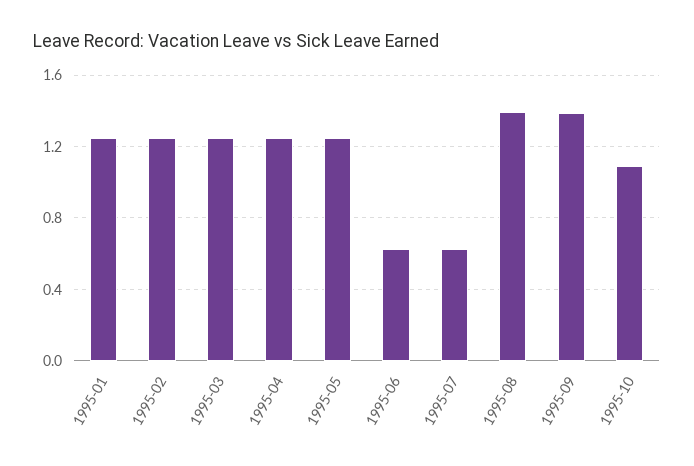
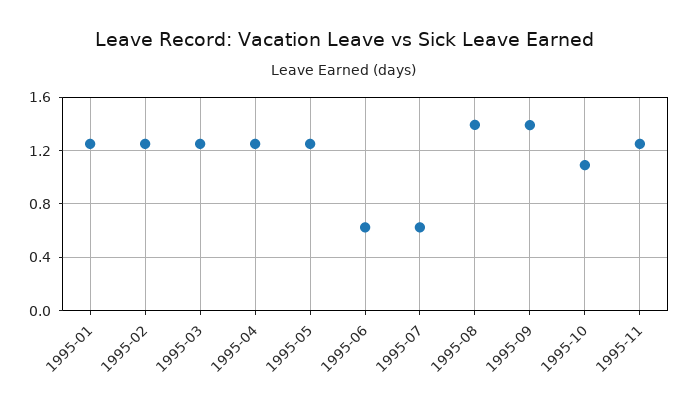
1995-11: none -> 1.25

